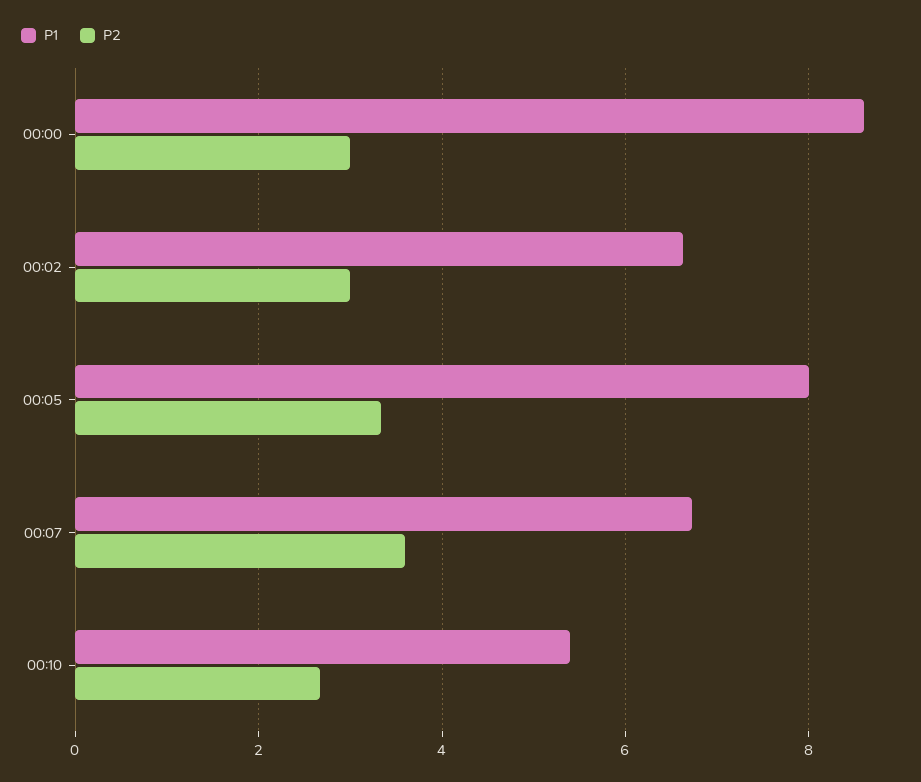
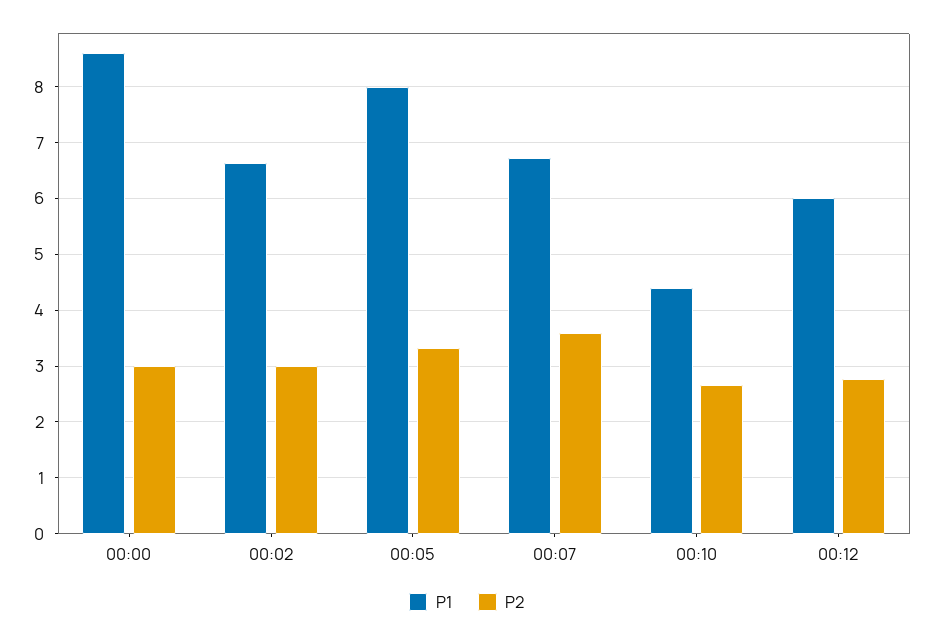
P1, 00:10: 5.4 -> 4.4
P1, 00:12: none -> 6
P2, 00:12: none -> 2.8

